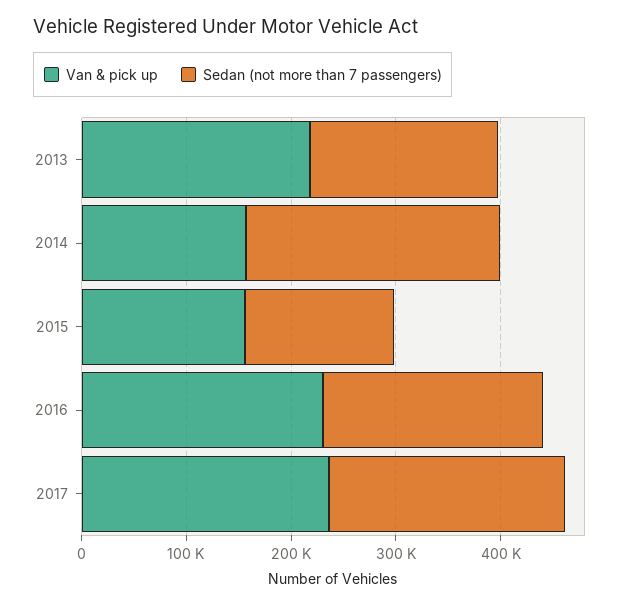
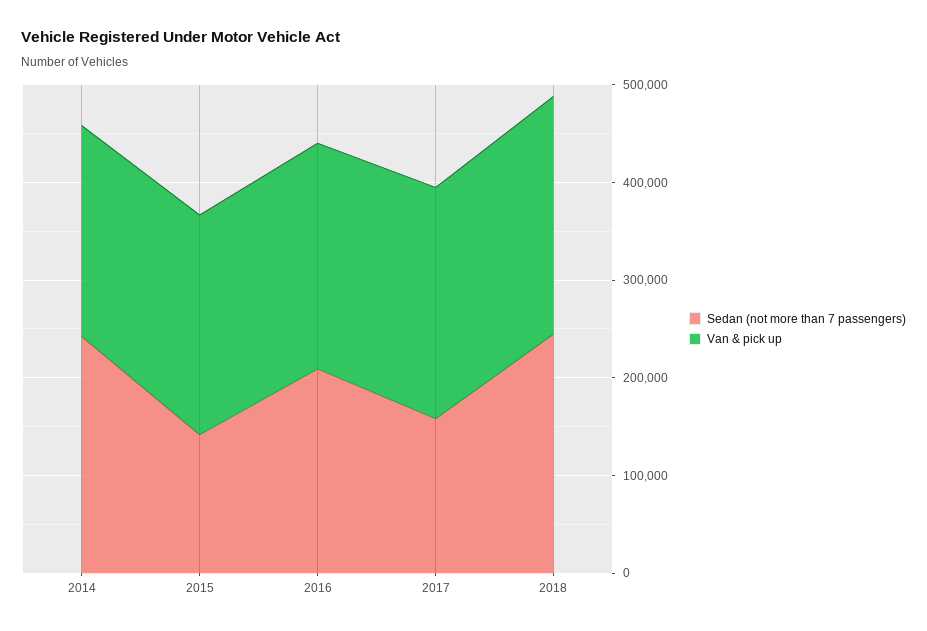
Van & pick up, 2013: 220000 -> none
Sedan (not more than 7 passengers), 2013: 180000 -> none
Van & pick up, 2014: 160000 -> 220000
Van & pick up, 2015: 160000 -> 220000
Sedan (not more than 7 passengers), 2017: 220000 -> 160000
Sedan (not more than 7 passengers), 2018: none -> 240000
Van & pick up, 2018: none -> 240000

